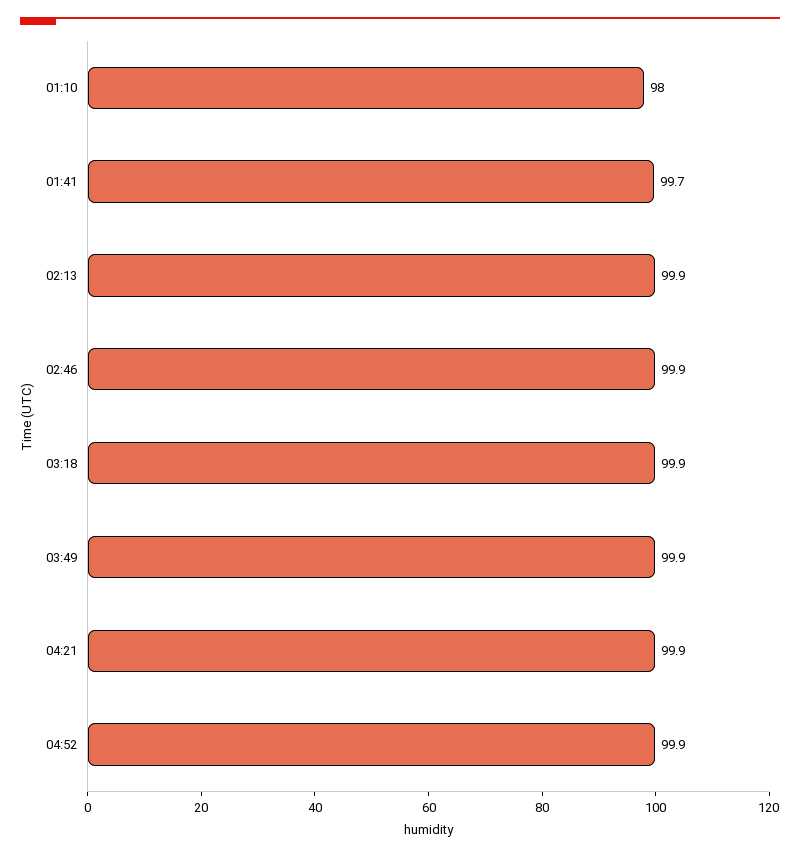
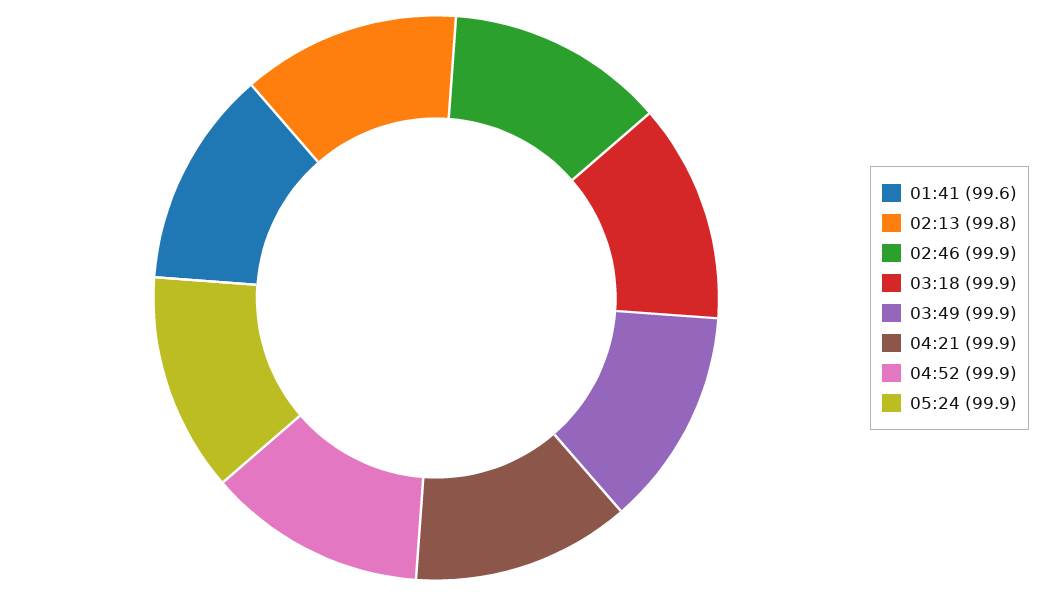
01:10: 98 -> none
01:41: 99.7 -> 99.6
02:13: 99.9 -> 99.8
05:24: none -> 99.9

